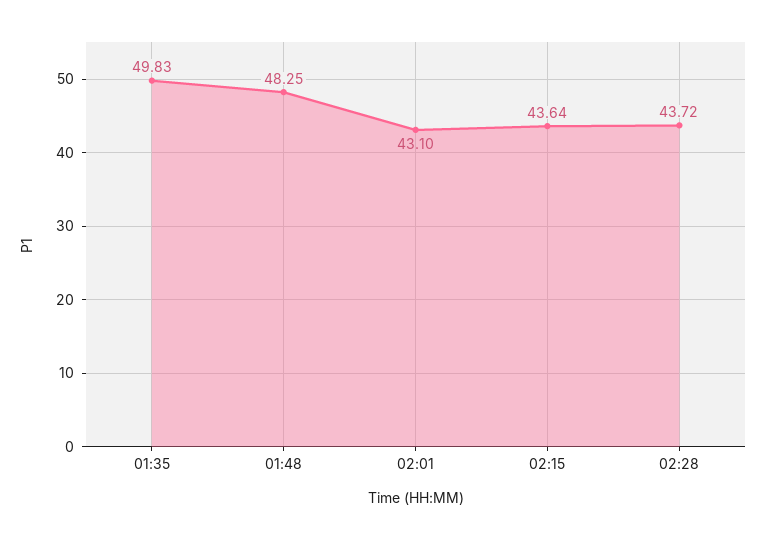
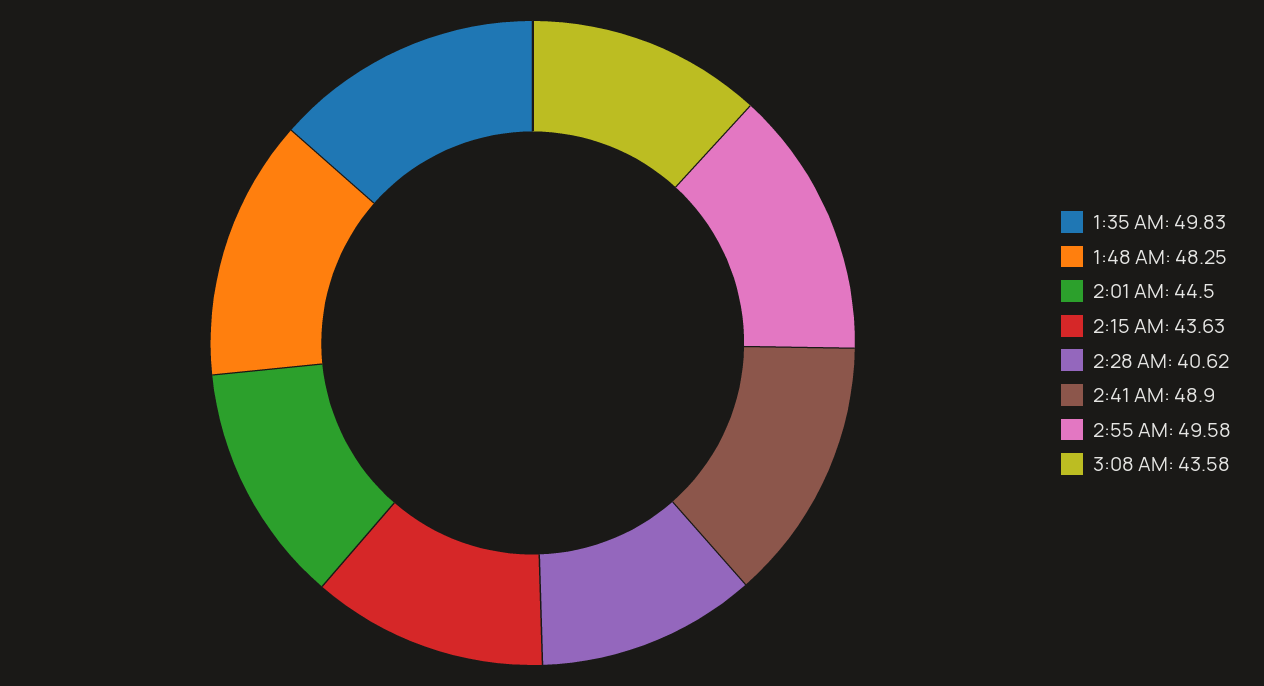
02:01: 43.1 -> 44.5
02:15: 43.64 -> 43.63
02:28: 43.72 -> 40.62
2:41 AM: none -> 48.9
2:55 AM: none -> 49.58
3:08 AM: none -> 43.58

